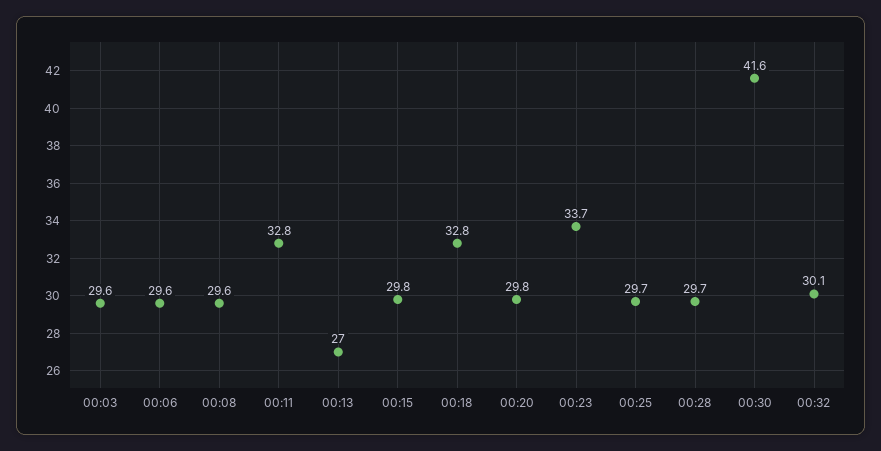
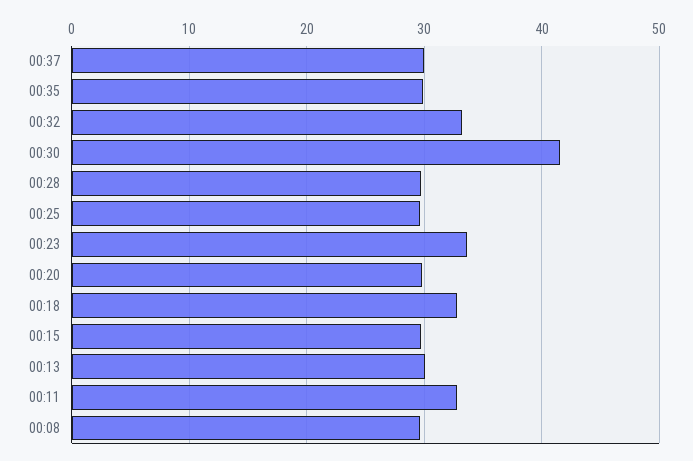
00:03: 29.6 -> none
00:06: 29.6 -> none
00:13: 27 -> 30
00:32: 30.1 -> 33
00:37: none -> 30
00:35: none -> 30

